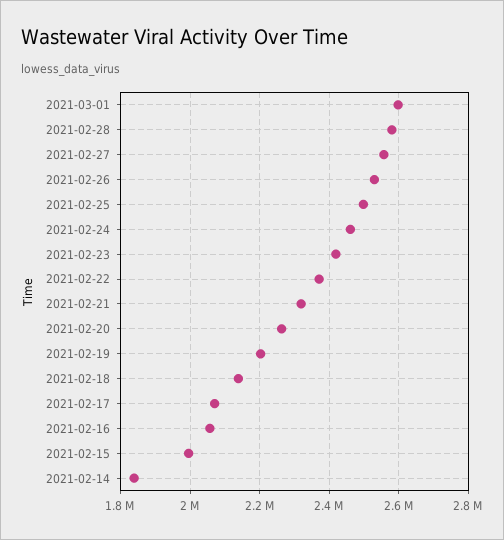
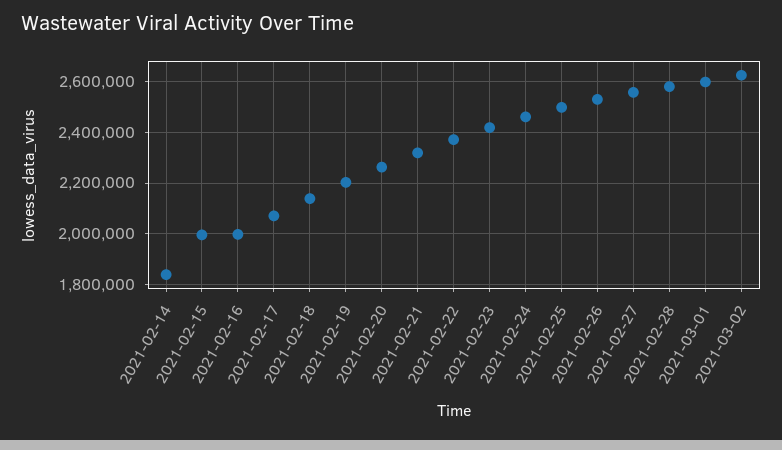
2021-02-16: 2060000 -> 2000000
2021-03-02: none -> 2625000

